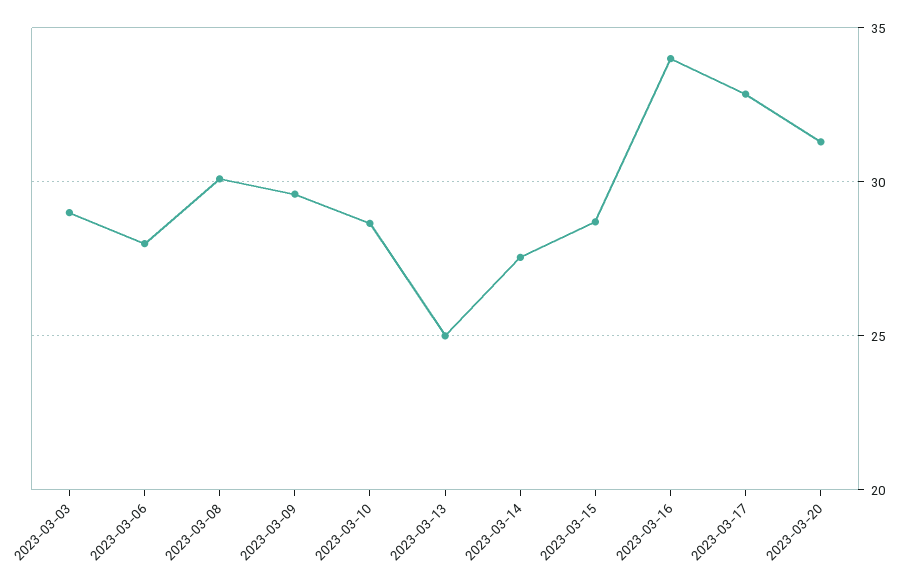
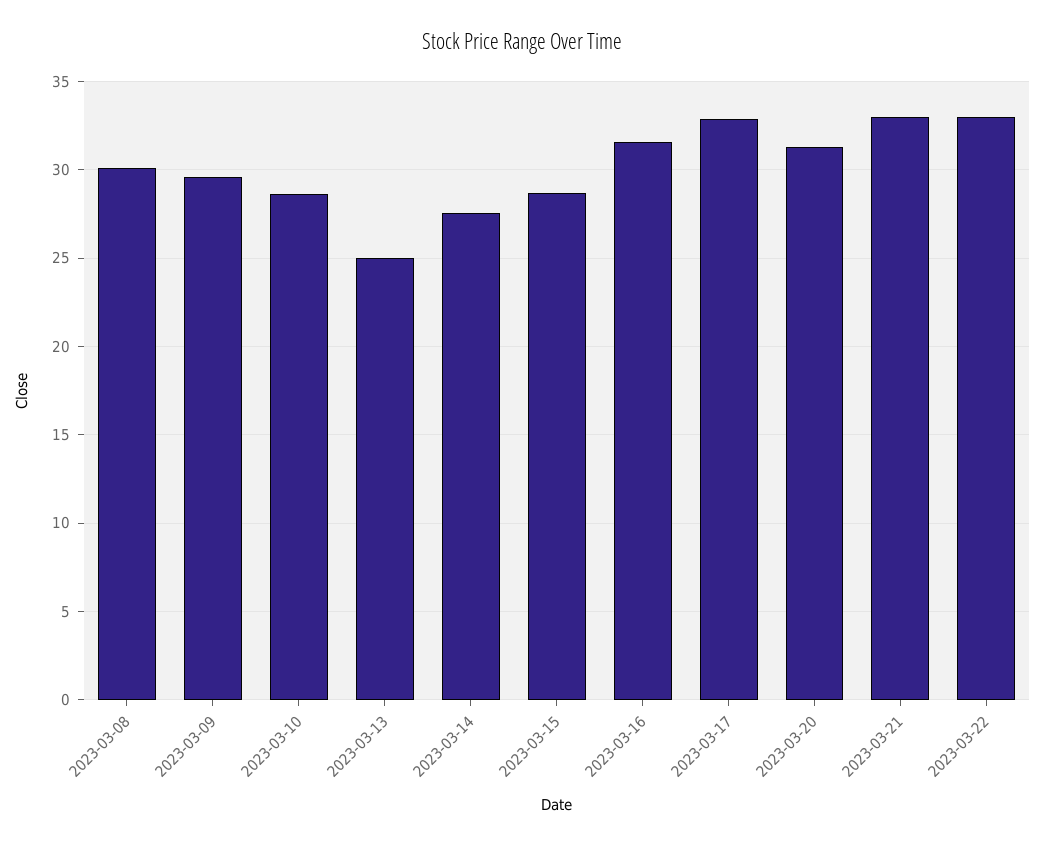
2023-03-03: 29 -> none
2023-03-06: 28 -> none
2023-03-16: 34 -> 31.5
2023-03-21: none -> 33
2023-03-22: none -> 33

